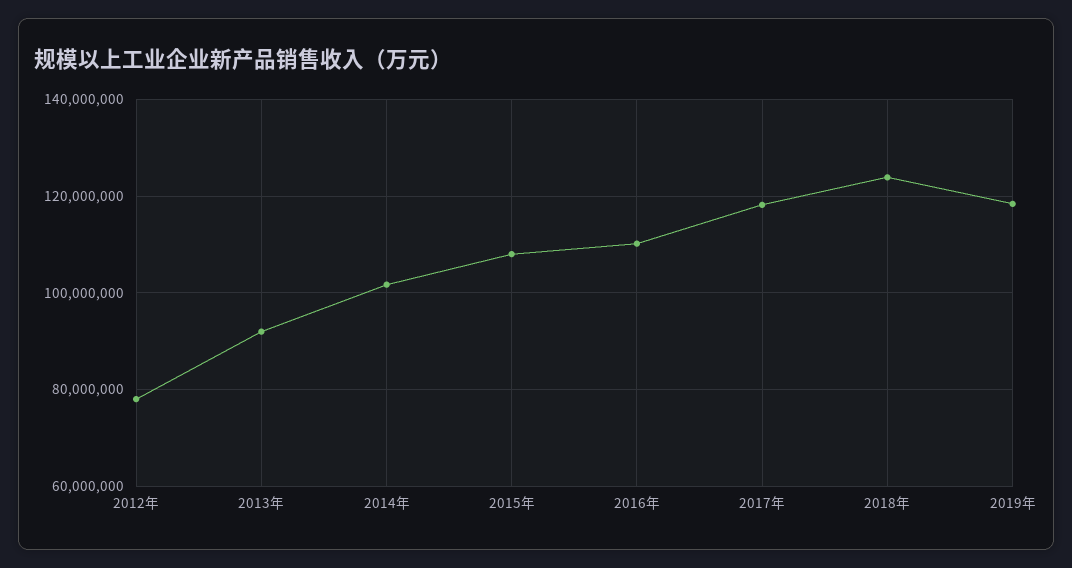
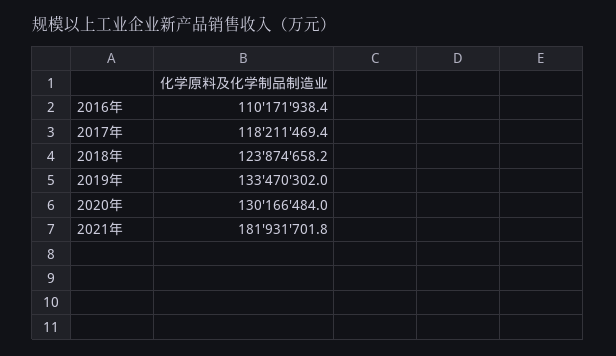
2012年: 78000000 -> none
2013年: 92000000 -> none
2014年: 102000000 -> none
2015年: 108000000 -> none
2019年: 118000000 -> 133470302
2020年: none -> 130166484
2021年: none -> 181931701.8

